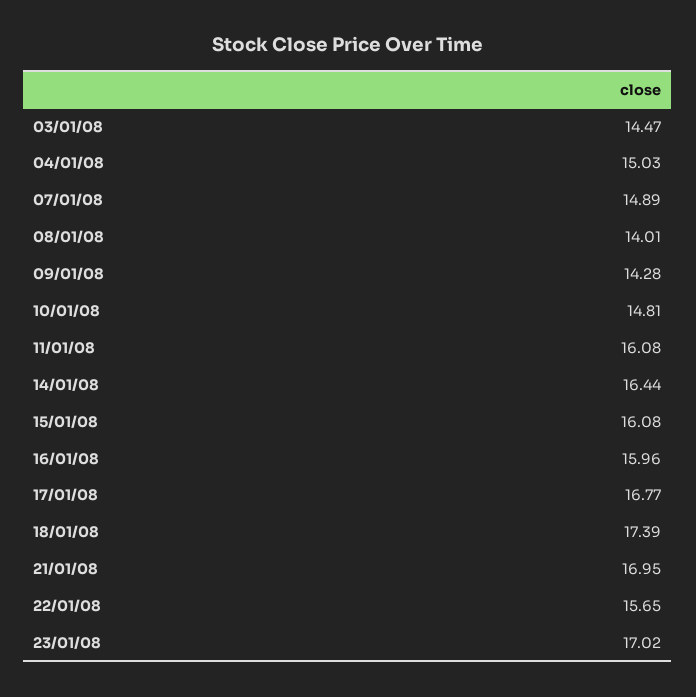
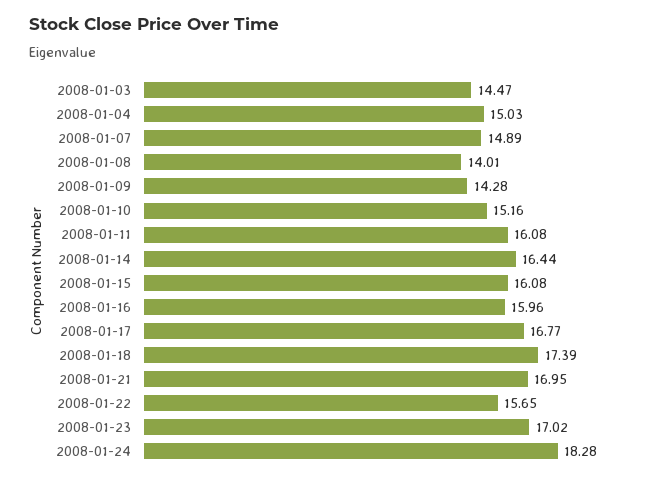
10/01/08: 14.81 -> 15.16
2008-01-24: none -> 18.28

